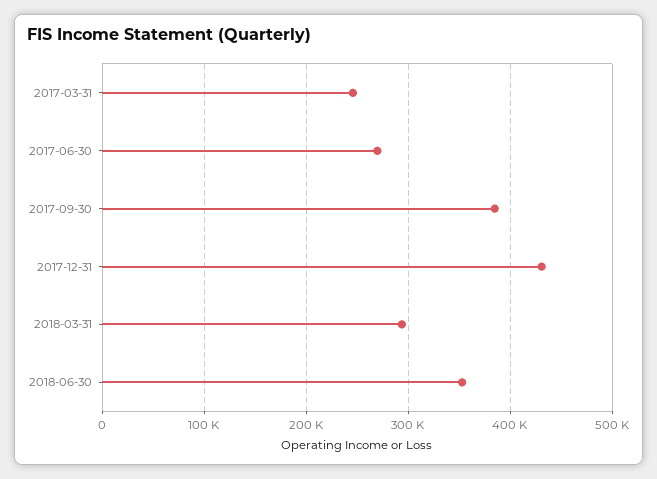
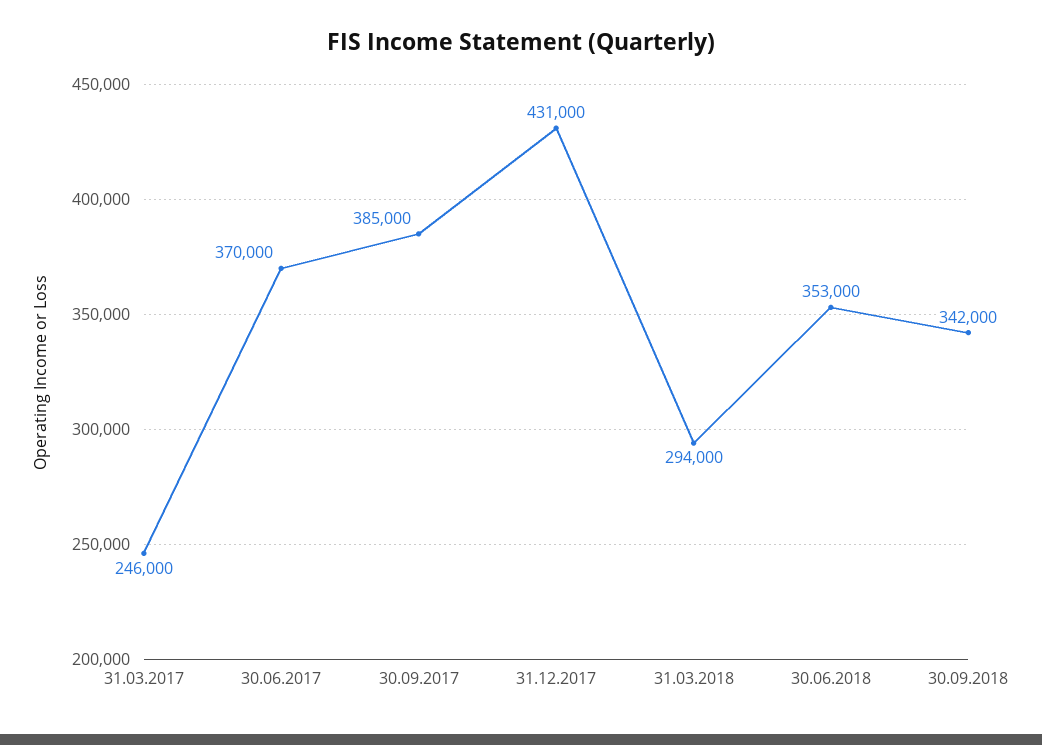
2017-06-30: 270000 -> 370000
30.09.2018: none -> 342000

